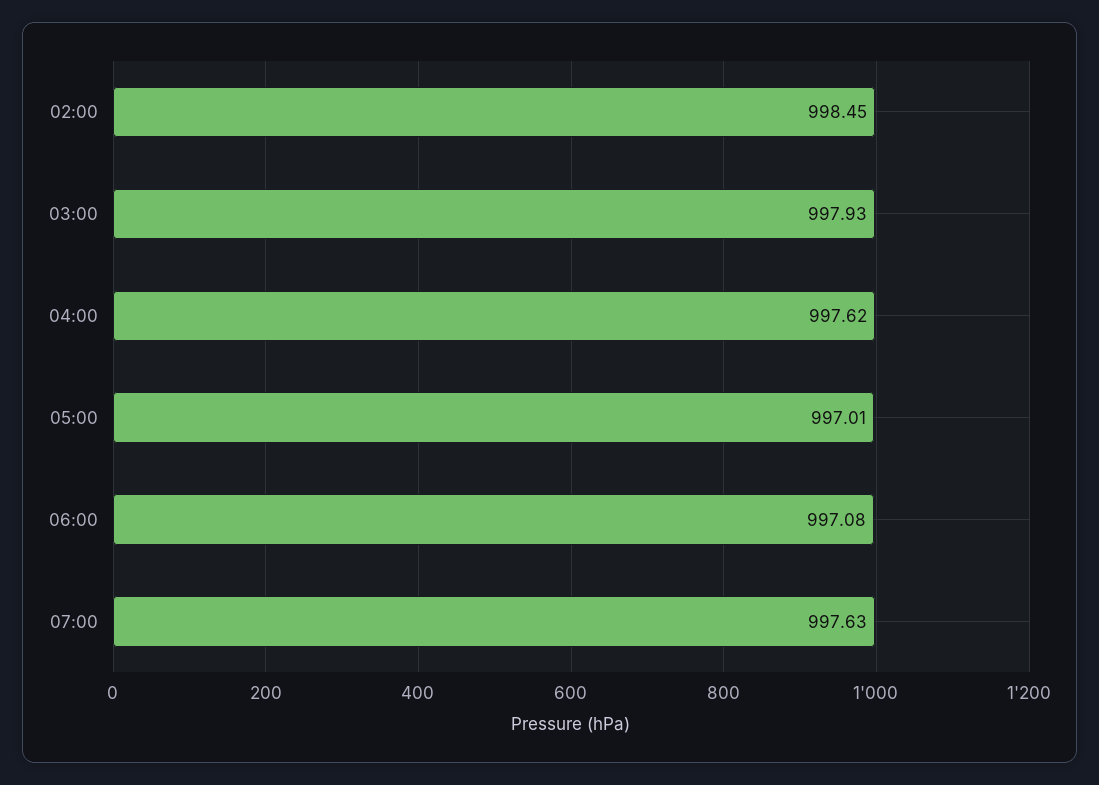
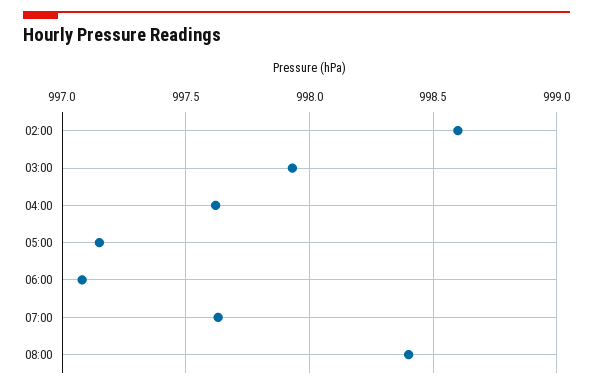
02:00: 998.45 -> 998.6
05:00: 997.01 -> 997.15
08:00: none -> 998.4

